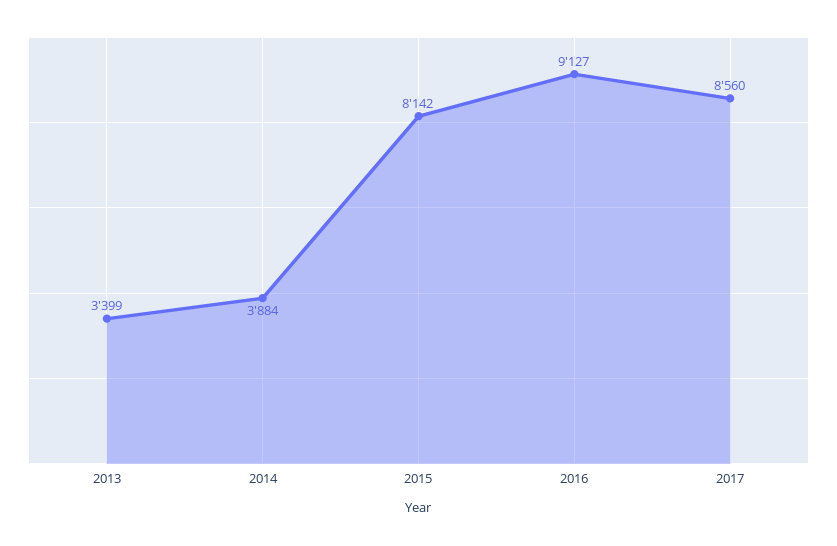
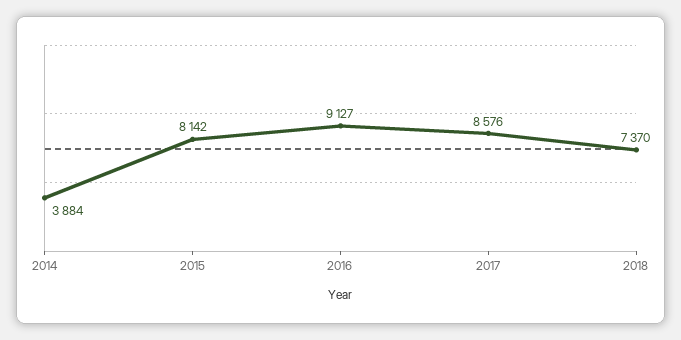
2013: 3399 -> none
2017: 8560 -> 8576
2018: none -> 7370

